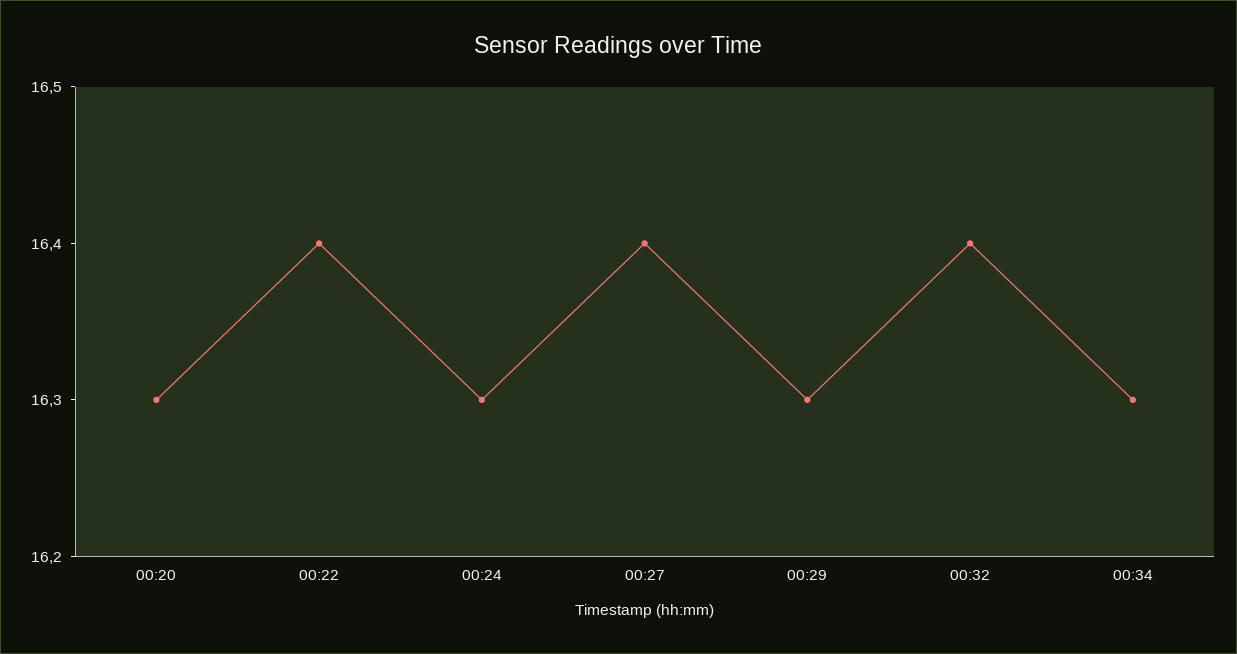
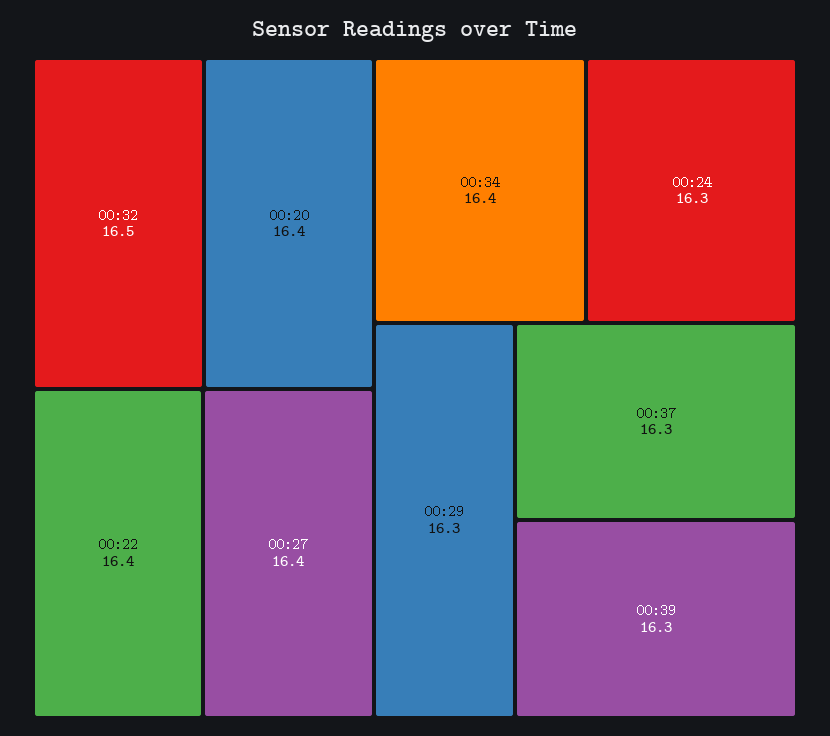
00:20: 16.3 -> 16.4
00:32: 16.4 -> 16.5
00:34: 16.3 -> 16.4
00:37: none -> 16.3
00:39: none -> 16.3

